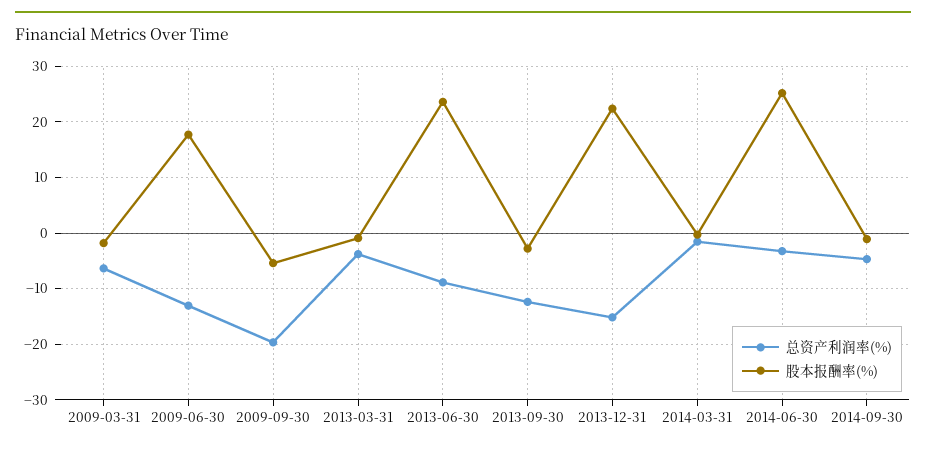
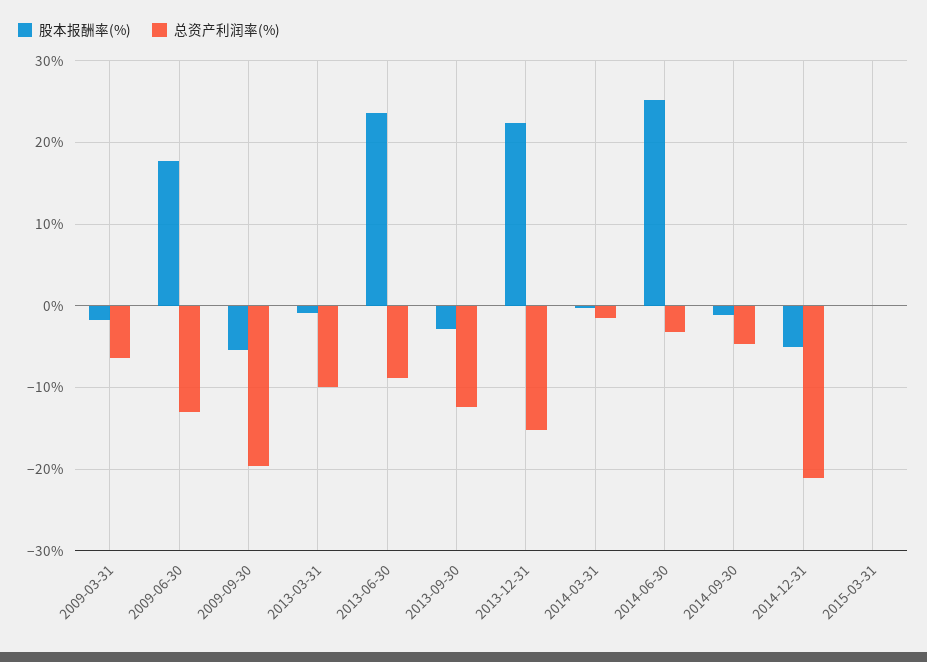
总资产利润率(%), 2013-03-31: -4 -> -10
股本报酬率(%), 2014-12-31: none -> -5
总资产利润率(%), 2014-12-31: none -> -21
股本报酬率(%), 2015-03-31: none -> 0
总资产利润率(%), 2015-03-31: none -> 0

